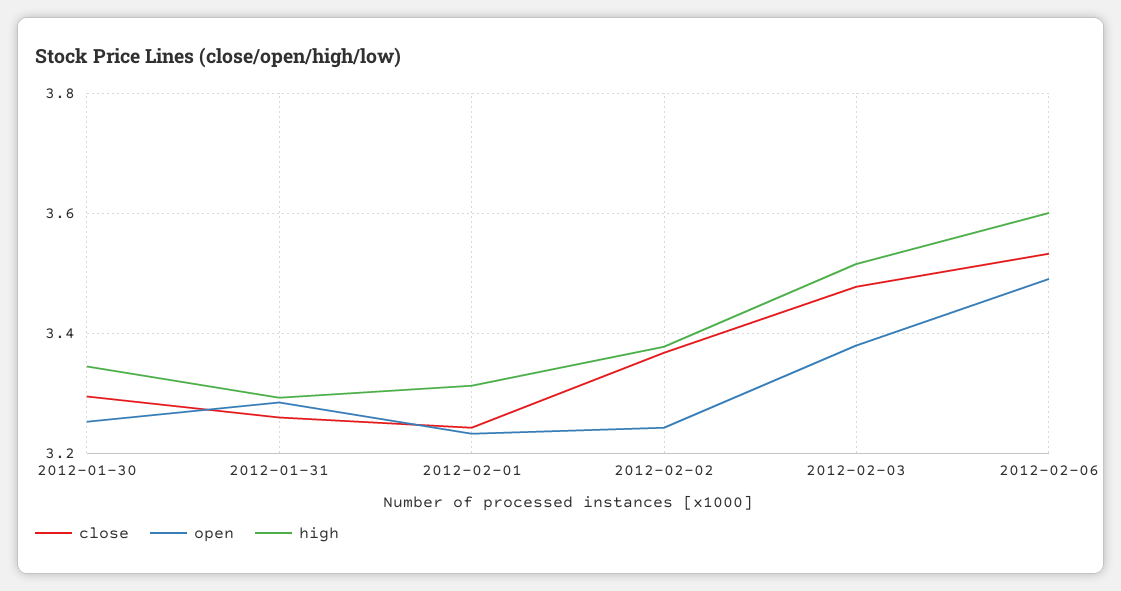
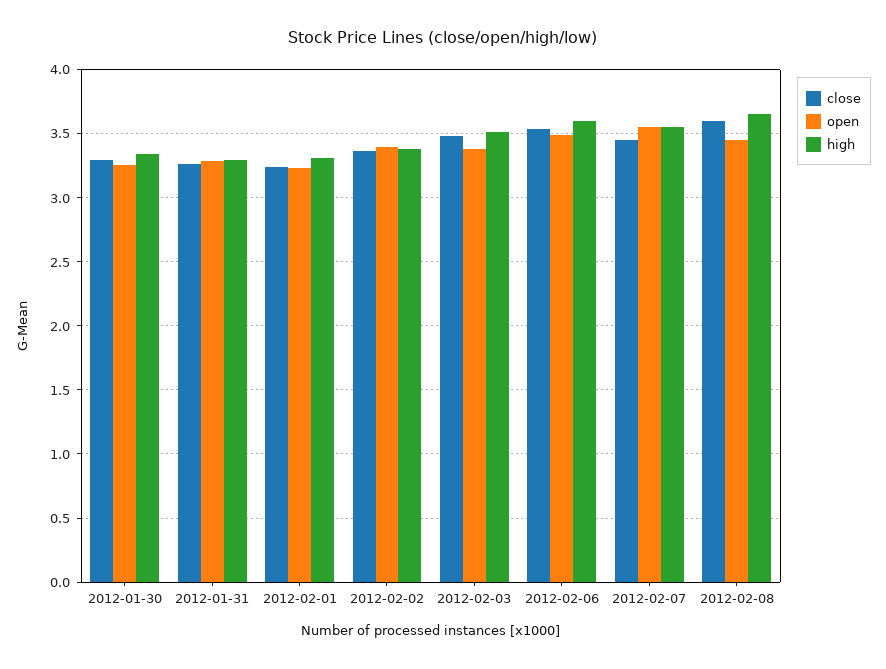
open, 2012-02-02: 3.24 -> 3.4
close, 2012-02-07: none -> 3.45
open, 2012-02-07: none -> 3.55
high, 2012-02-07: none -> 3.55
close, 2012-02-08: none -> 3.6
open, 2012-02-08: none -> 3.45
high, 2012-02-08: none -> 3.65

